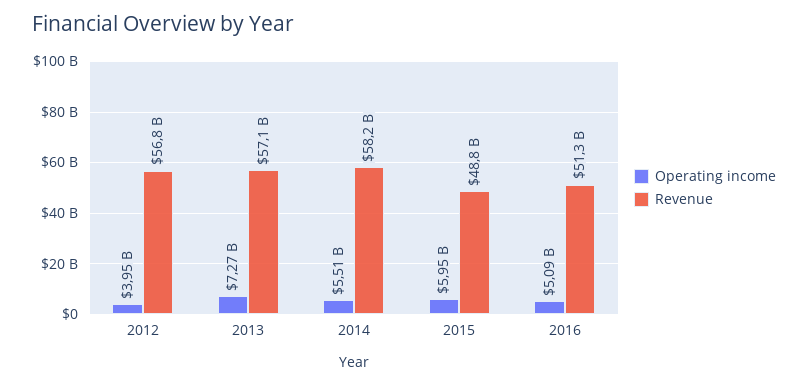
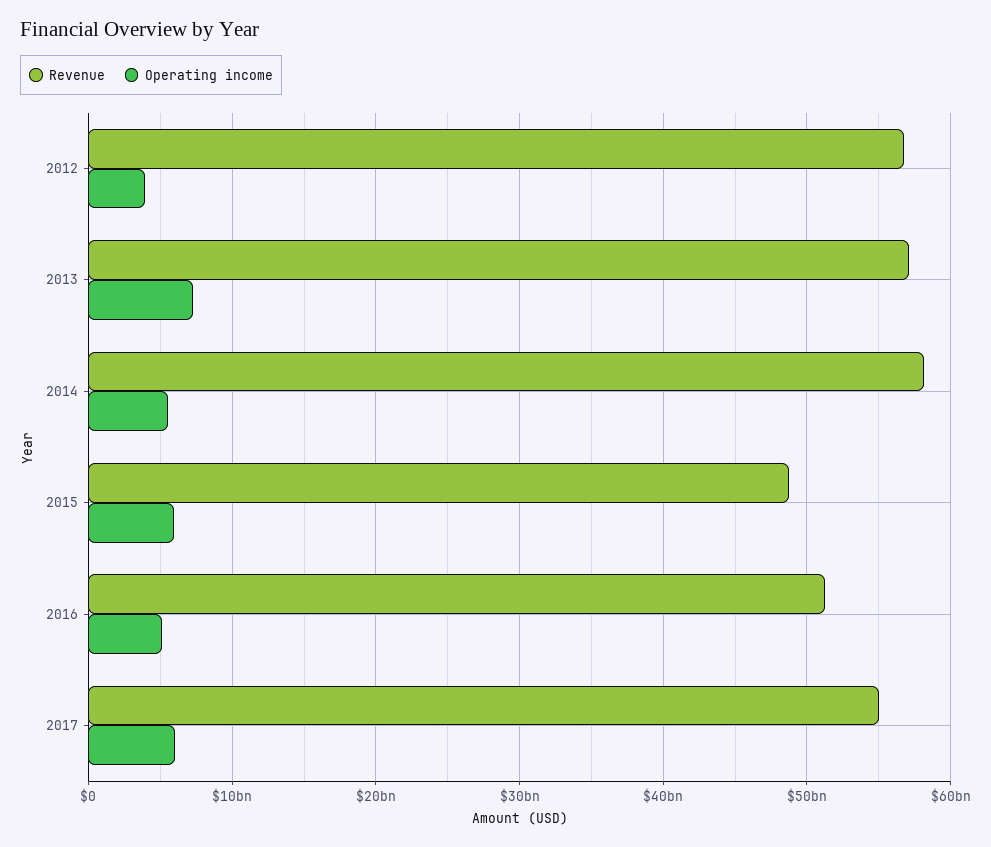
Revenue, 2017: none -> 55000000000
Operating income, 2017: none -> 6000000000

